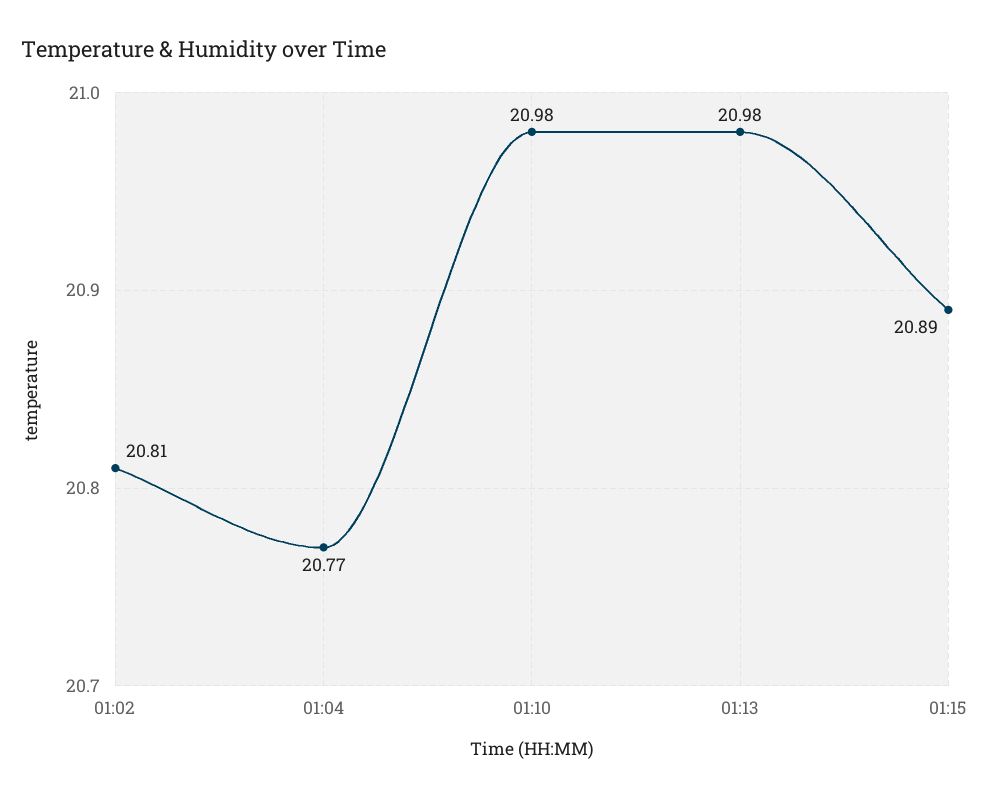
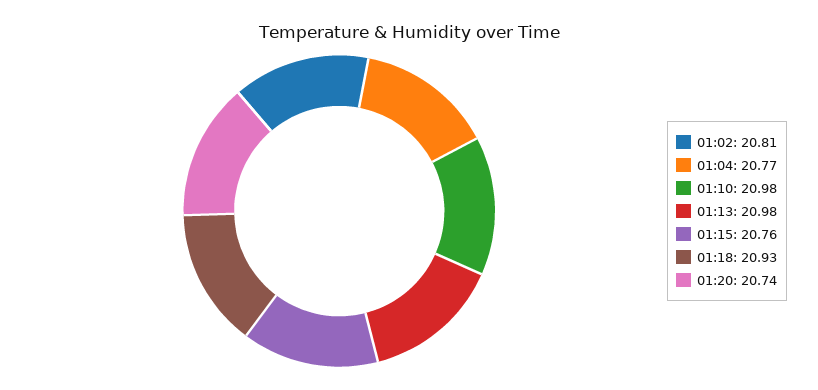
01:15: 20.89 -> 20.76
01:18: none -> 20.93
01:20: none -> 20.74

